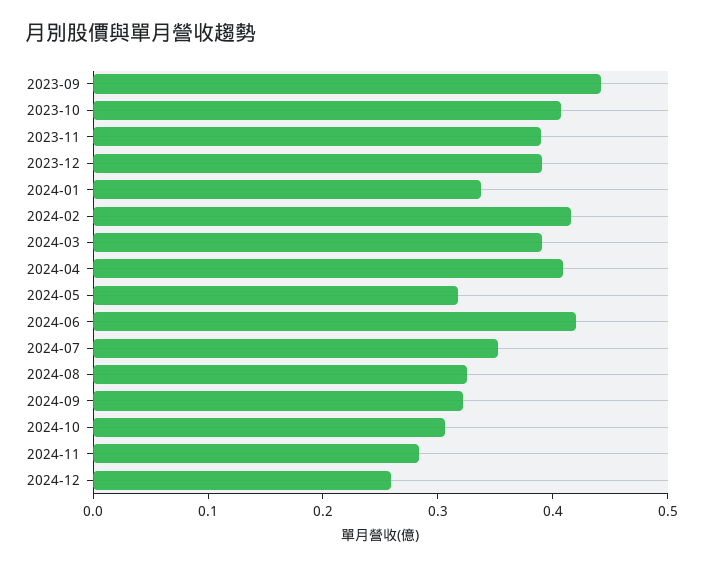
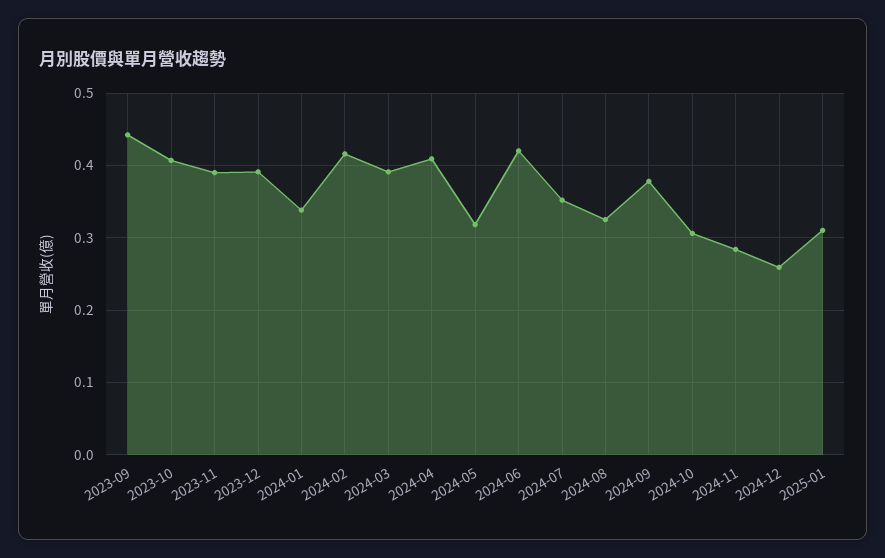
2024-09: 0.32 -> 0.38
2025-01: none -> 0.31

